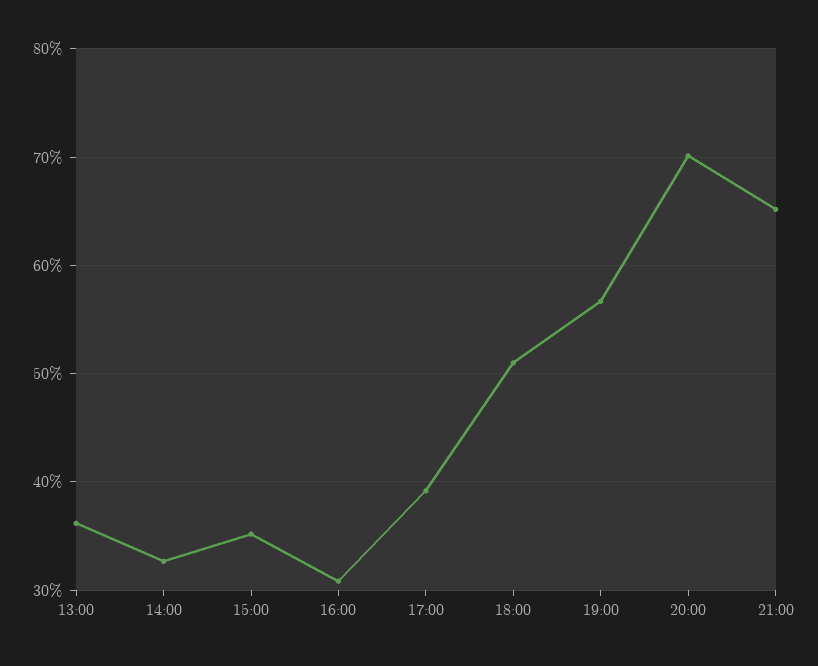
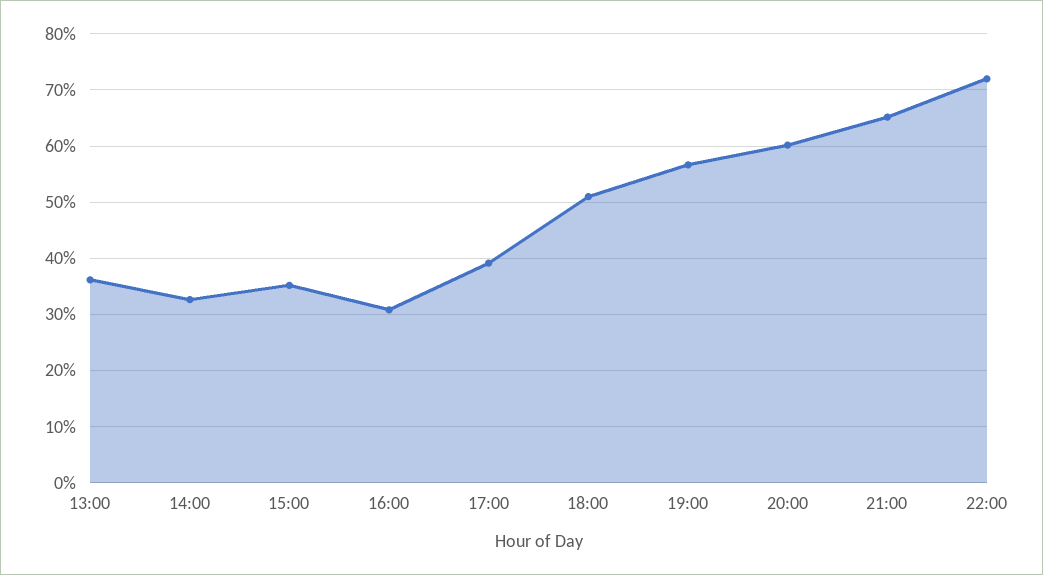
20:00: 70 -> 60
22:00: none -> 72

